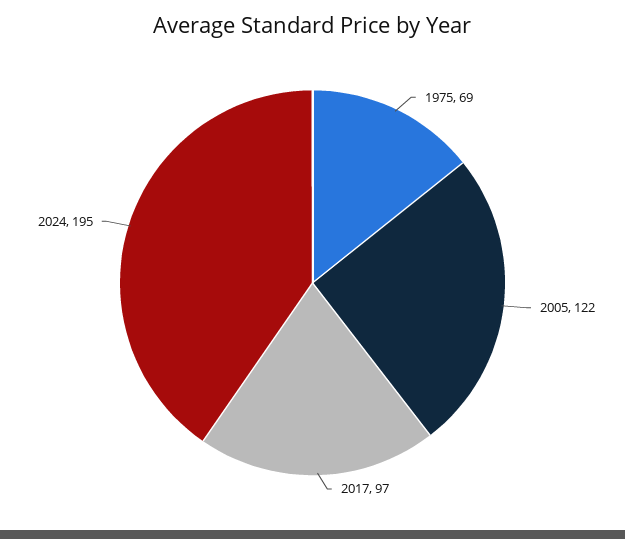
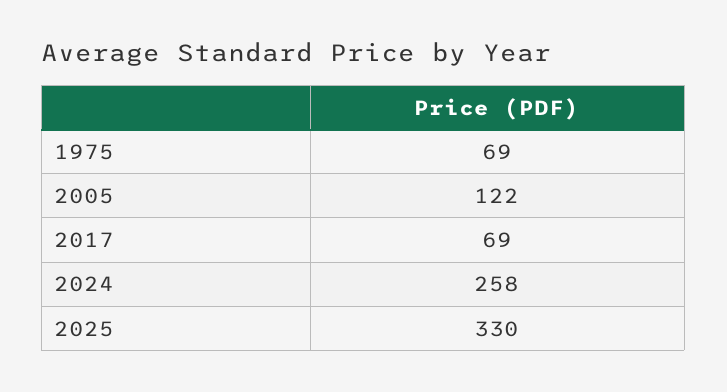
2017: 97 -> 69
2024: 195 -> 258
2025: none -> 330

